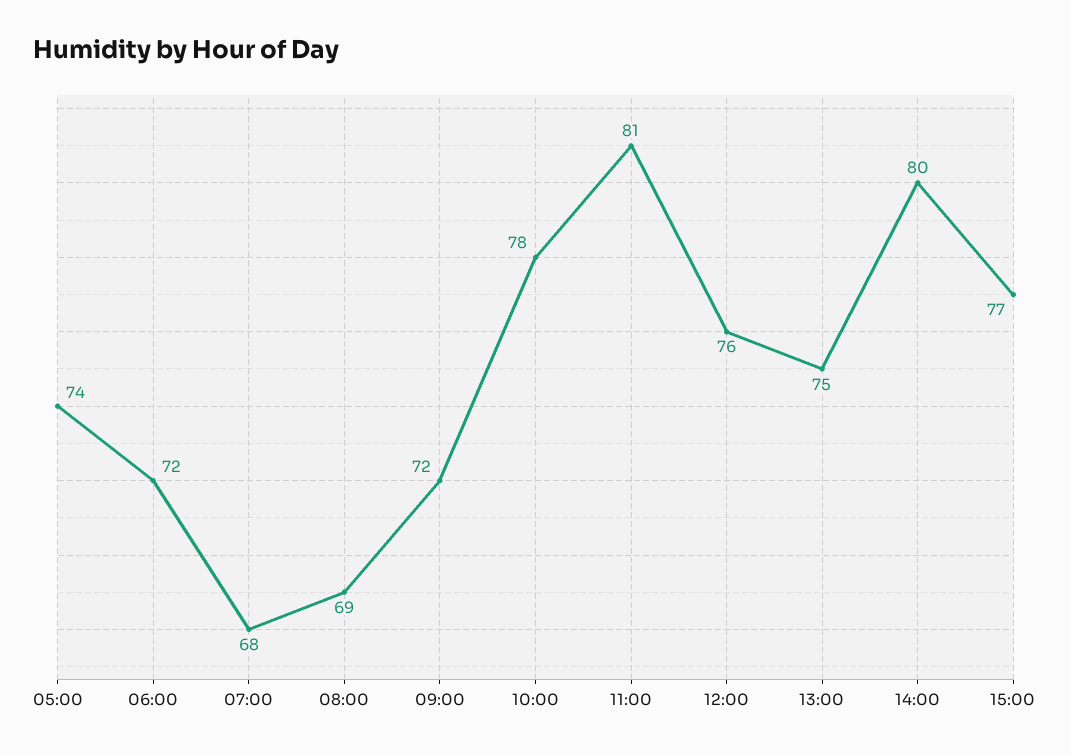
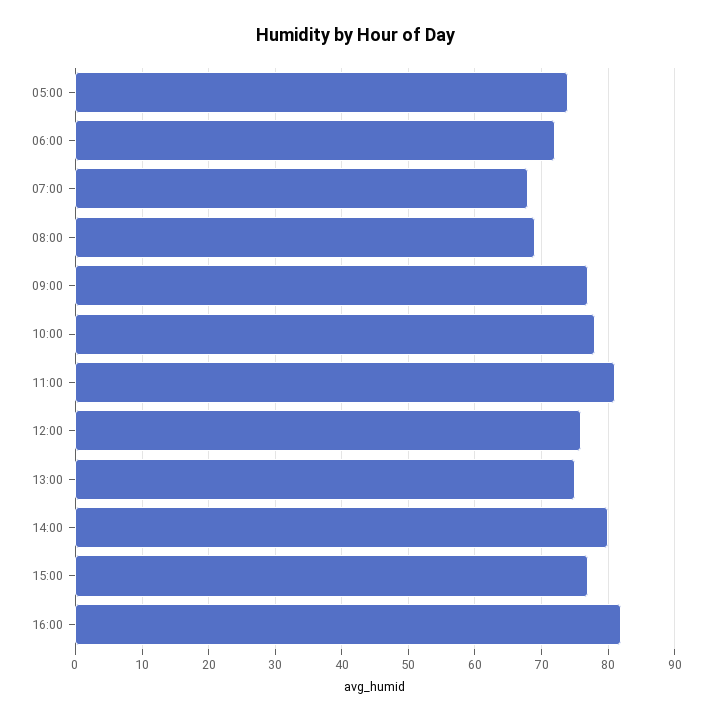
09:00: 72 -> 77
16:00: none -> 82

